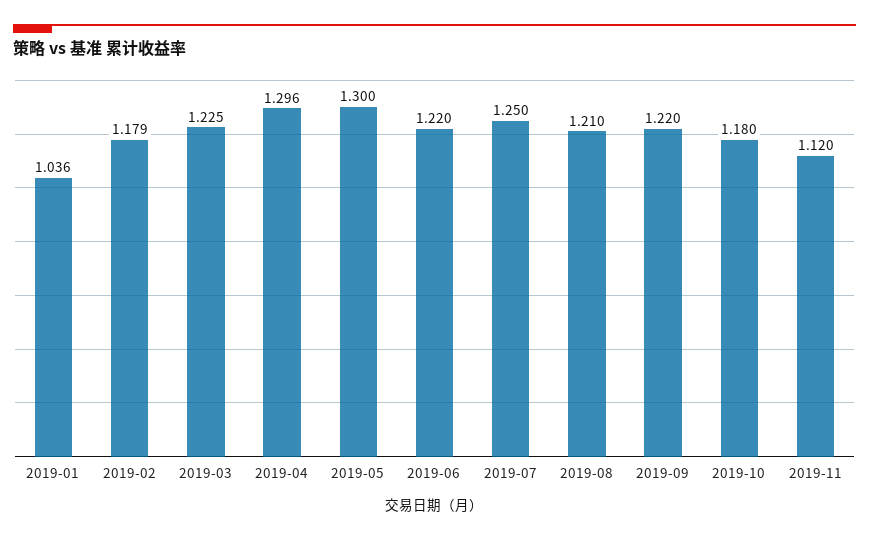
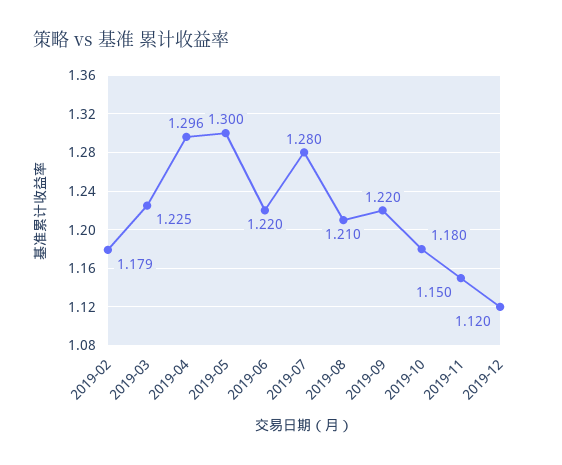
2019-01: 1.036 -> none
2019-07: 1.25 -> 1.28
2019-11: 1.12 -> 1.15
2019-12: none -> 1.12

